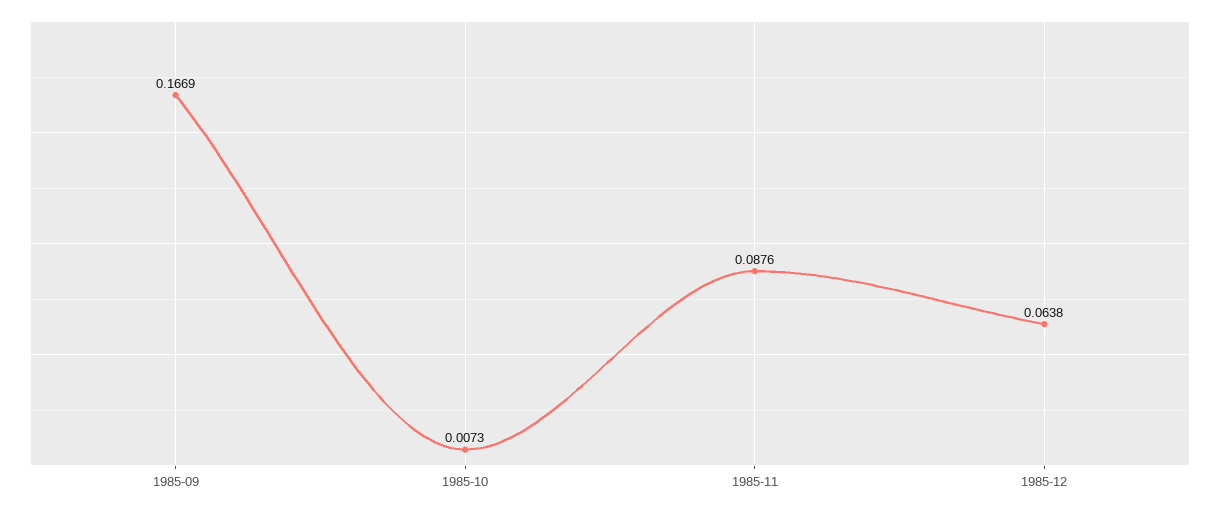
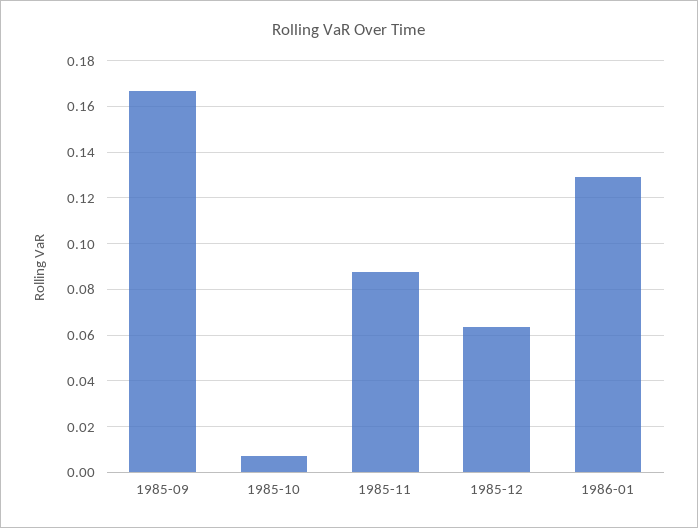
1986-01: none -> 0.13

